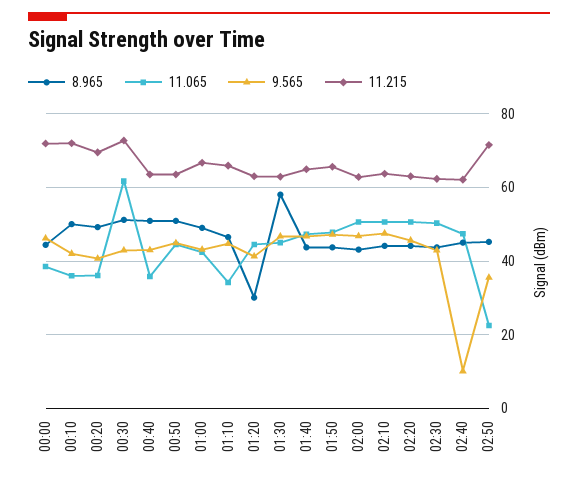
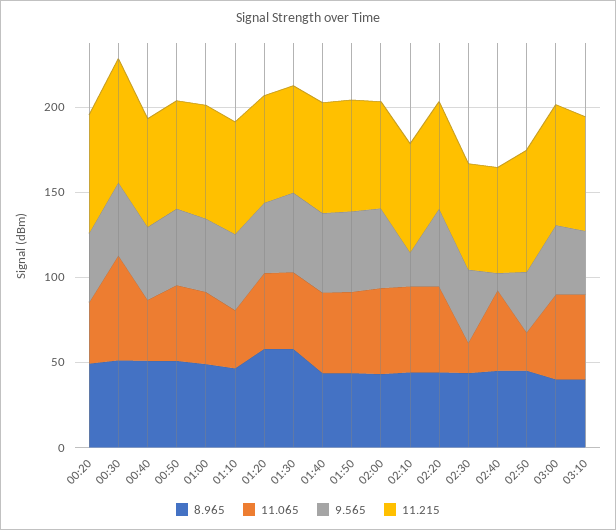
8.965, 00:00: 44 -> none
11.065, 00:00: 38 -> none
9.565, 00:00: 46 -> none
11.215, 00:00: 72 -> none
8.965, 00:10: 50 -> none
11.065, 00:10: 36 -> none
9.565, 00:10: 42 -> none
11.215, 00:10: 72 -> none
8.965, 01:20: 30 -> 60
9.565, 02:10: 48 -> 20
11.065, 02:30: 50 -> 20
8.965, 03:00: none -> 40
11.065, 03:00: none -> 50
9.565, 03:00: none -> 40
11.215, 03:00: none -> 70
8.965, 03:10: none -> 40
11.065, 03:10: none -> 50
9.565, 03:10: none -> 40
11.215, 03:10: none -> 70

